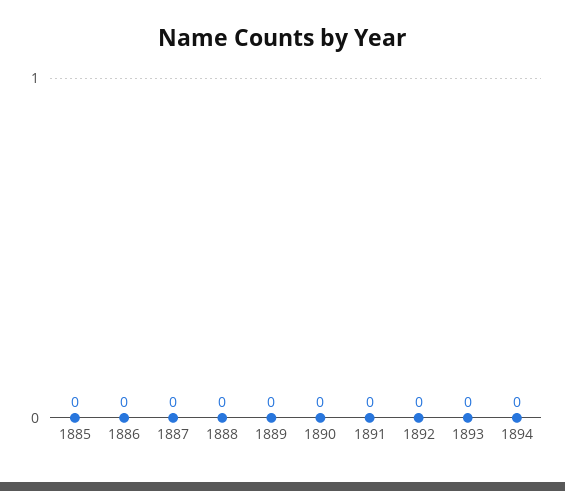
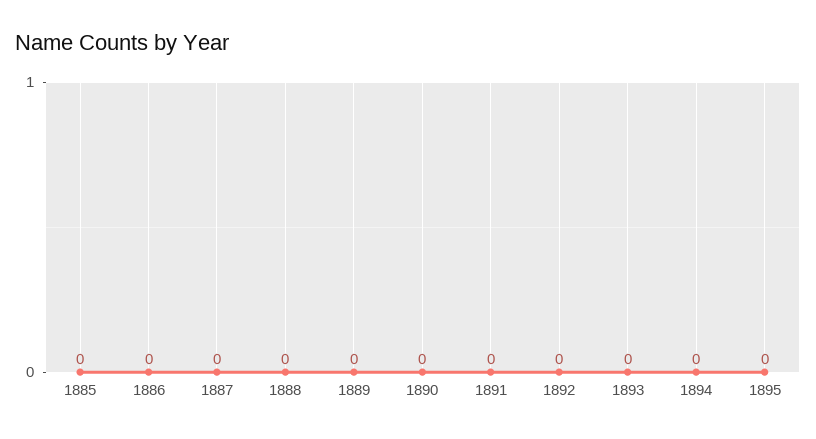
1895: none -> 0

